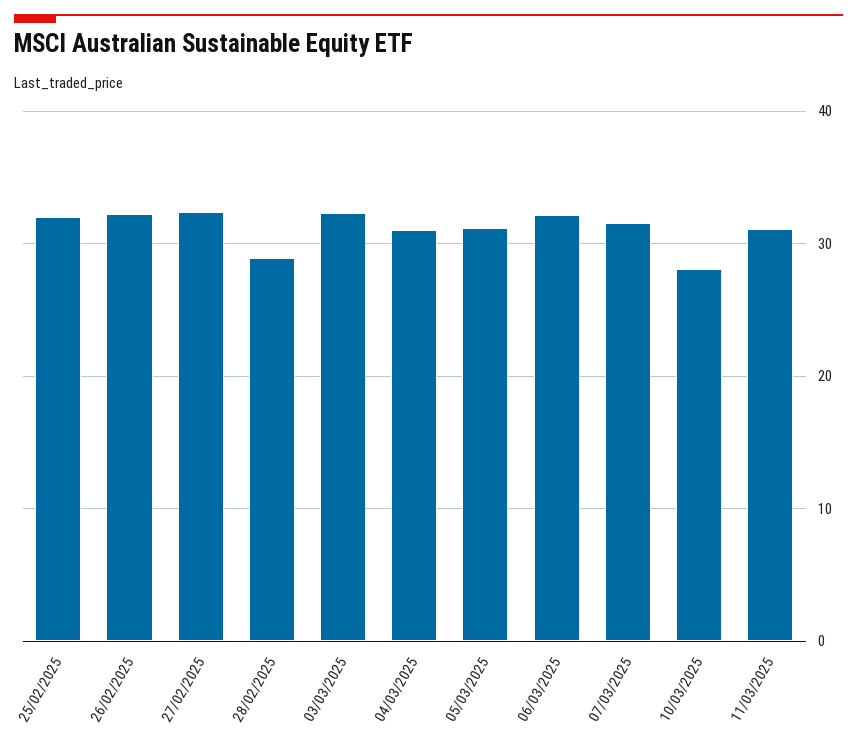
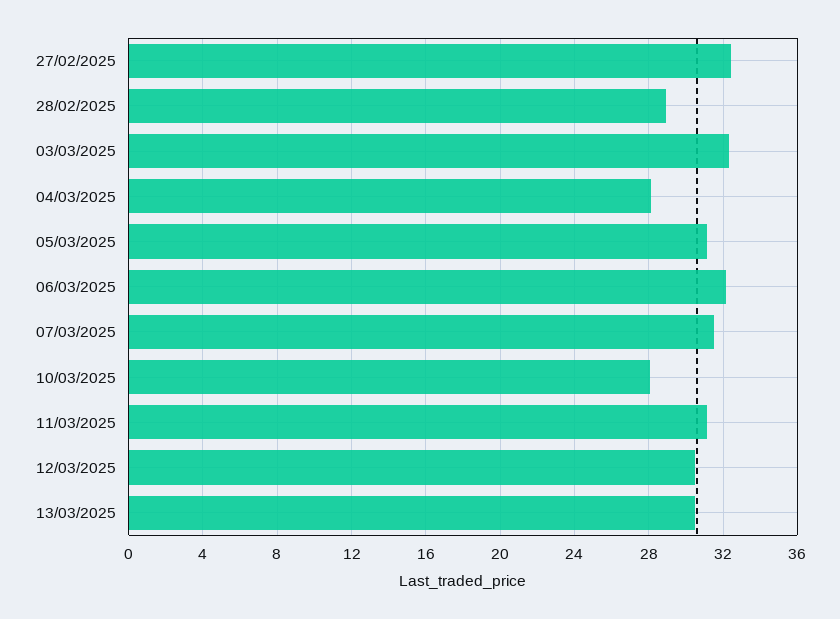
25/02/2025: 32 -> none
26/02/2025: 32 -> none
04/03/2025: 31 -> 28
12/03/2025: none -> 30.5
13/03/2025: none -> 30.5

